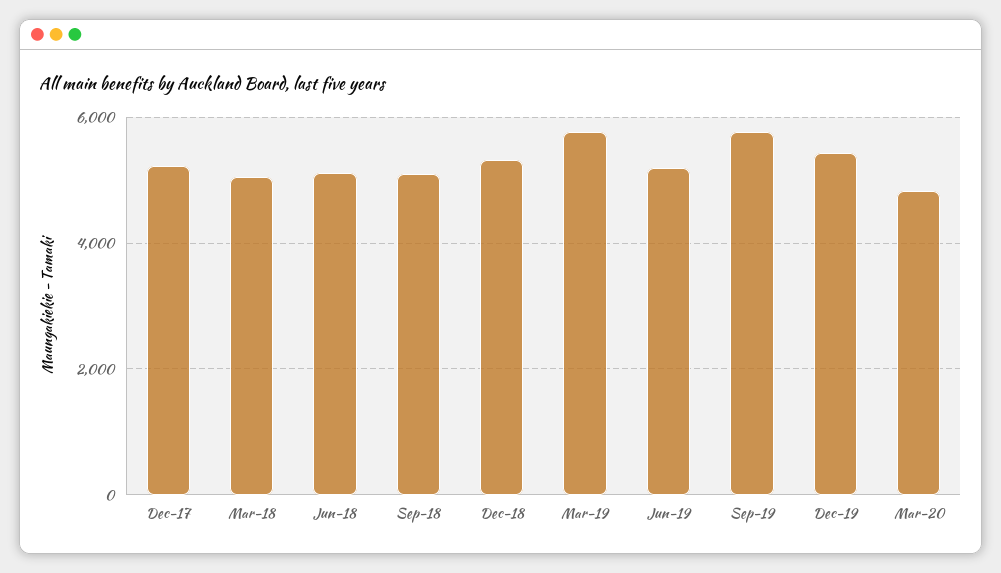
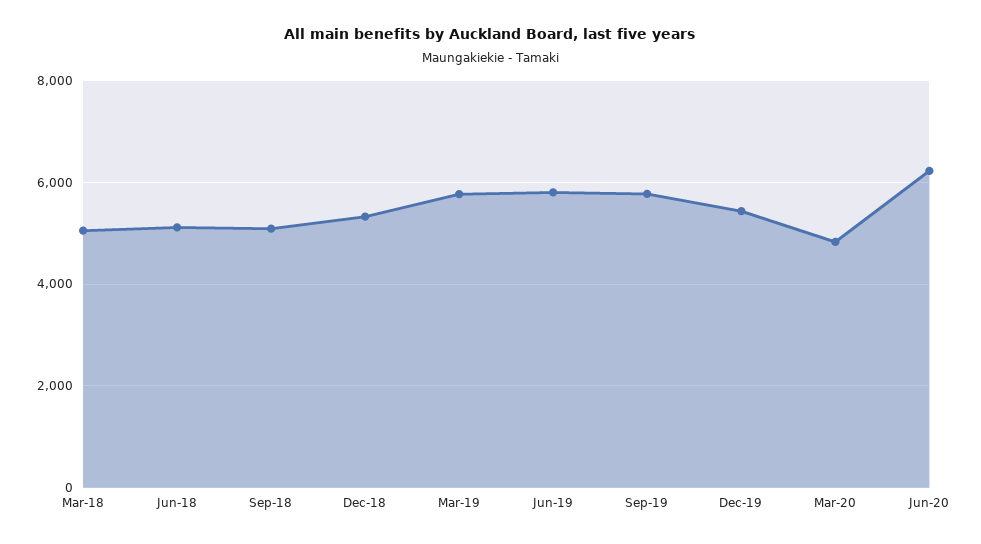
Dec-17: 5200 -> none
Jun-19: 5200 -> 5800
Jun-20: none -> 6200

